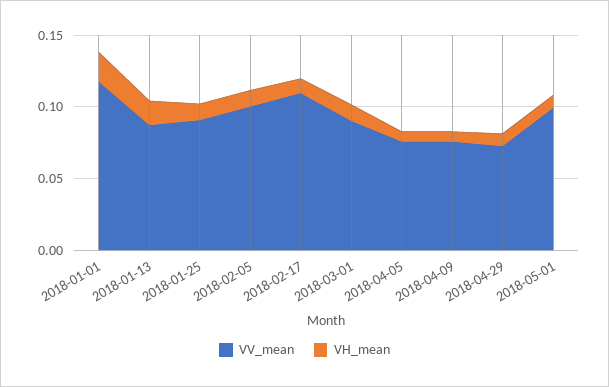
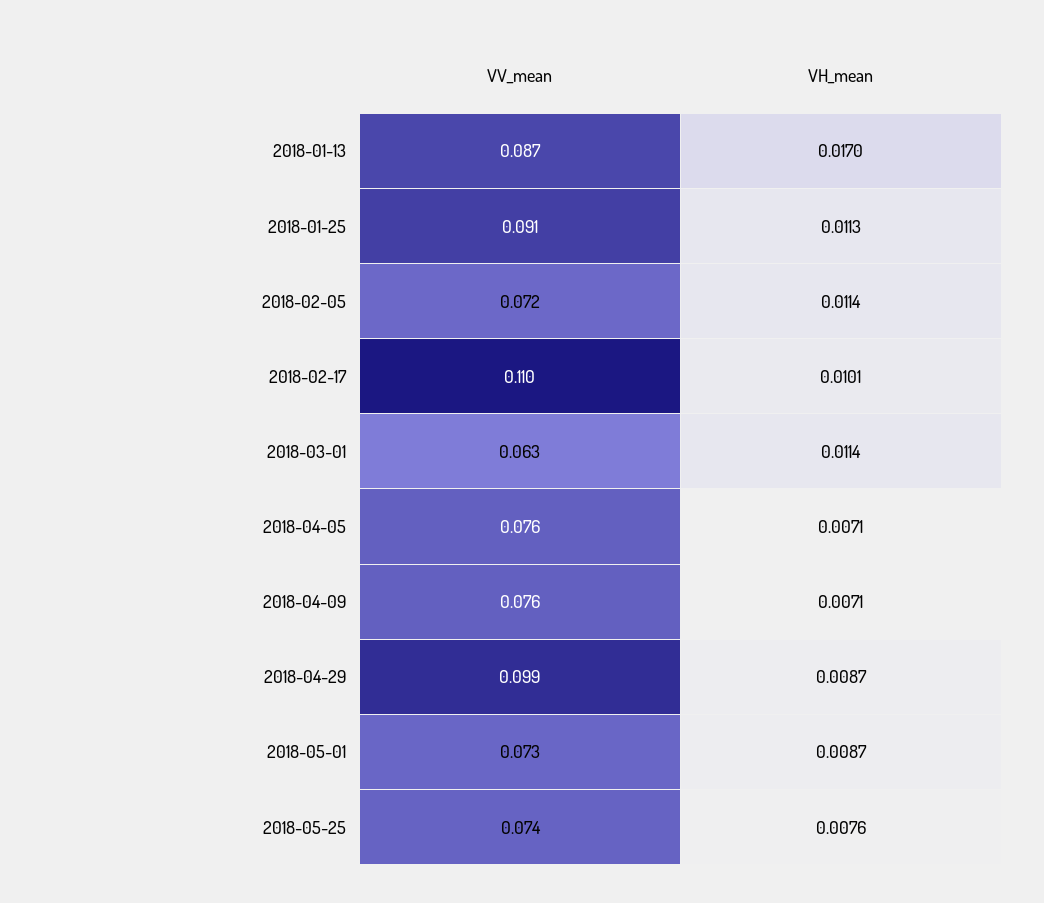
VV_mean, 2018-01-01: 0.12 -> none
VH_mean, 2018-01-01: 0.02 -> none
VV_mean, 2018-02-05: 0.1 -> 0.072
VV_mean, 2018-03-01: 0.09 -> 0.063
VV_mean, 2018-04-29: 0.07 -> 0.099
VV_mean, 2018-05-01: 0.1 -> 0.073
VV_mean, 2018-05-25: none -> 0.074
VH_mean, 2018-05-25: none -> 0.0076

